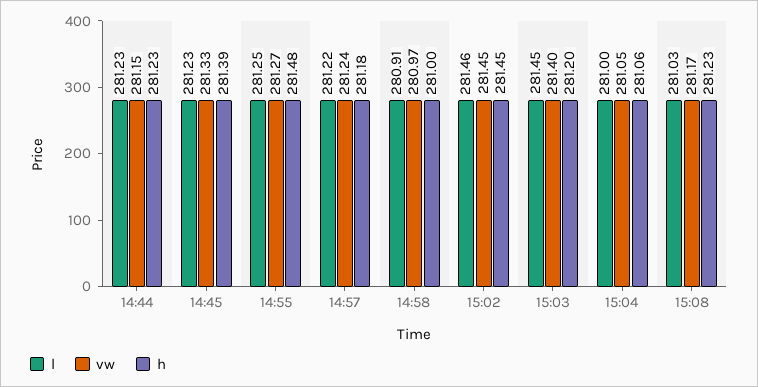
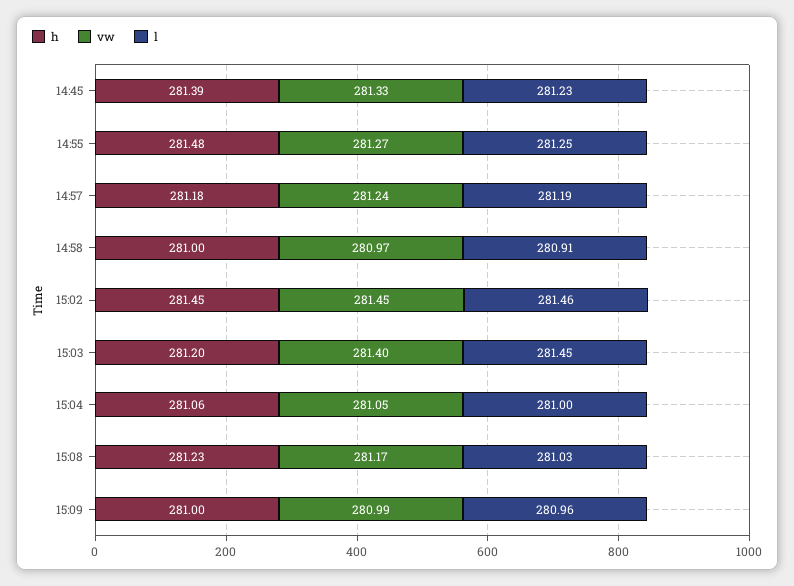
l, 14:44: 281.23 -> none
vw, 14:44: 281.15 -> none
h, 14:44: 281.23 -> none
l, 14:57: 281.22 -> 281.19
h, 15:09: none -> 281
vw, 15:09: none -> 280.99
l, 15:09: none -> 280.96

